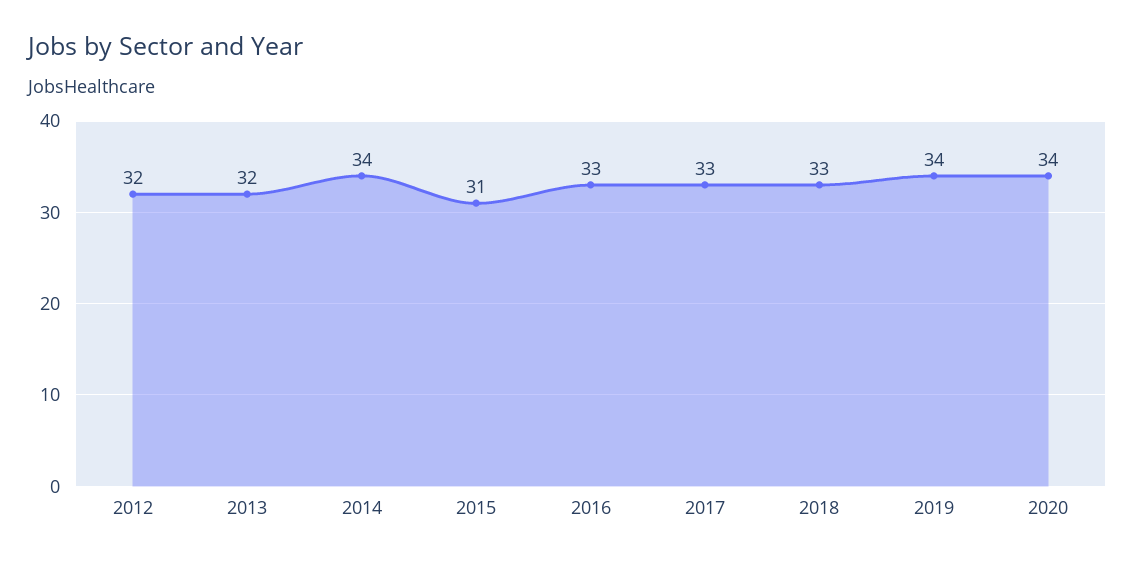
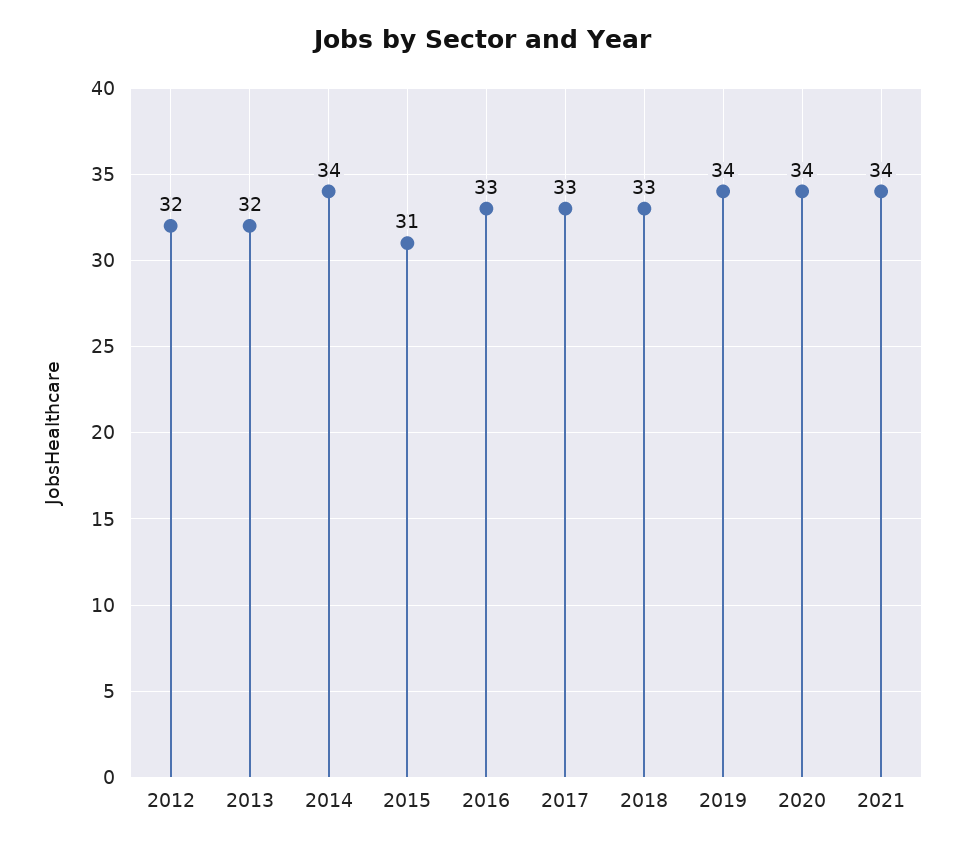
2021: none -> 34

